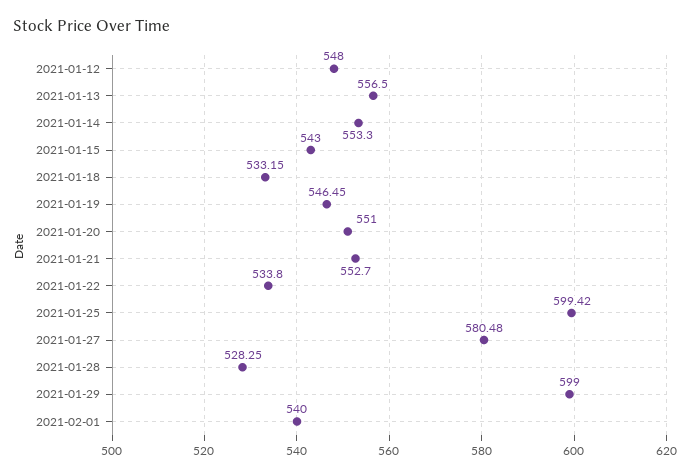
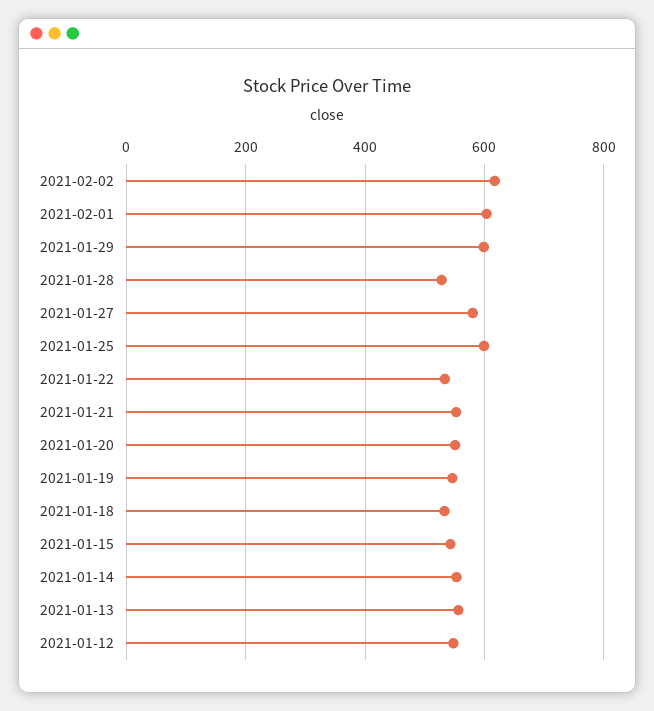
2021-02-01: 540 -> 600
2021-02-02: none -> 620

